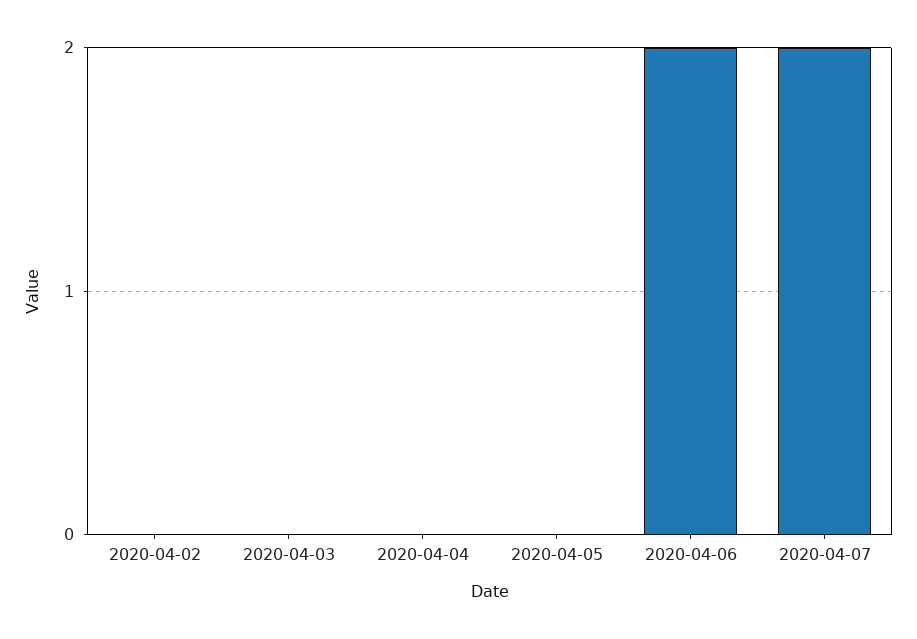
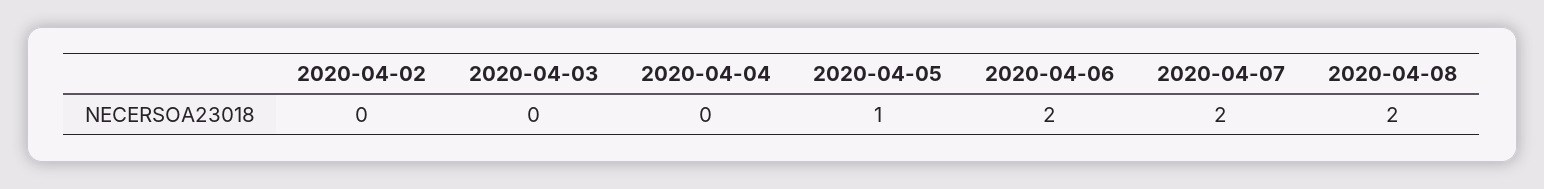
2020-04-05: 0 -> 1
2020-04-08: none -> 2

